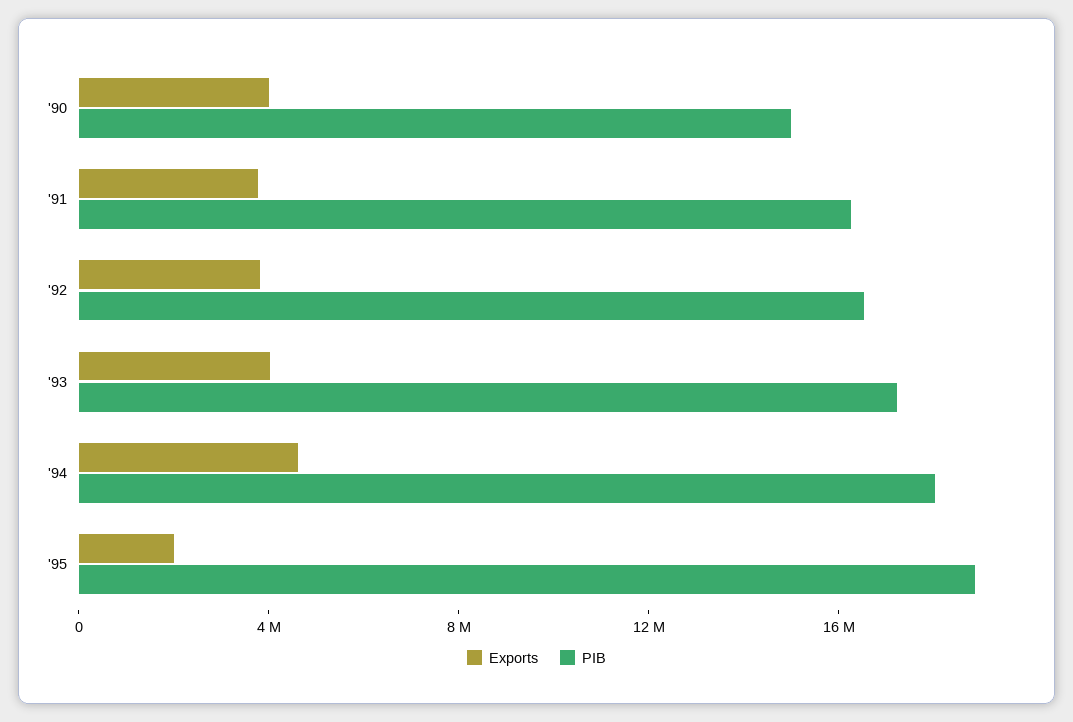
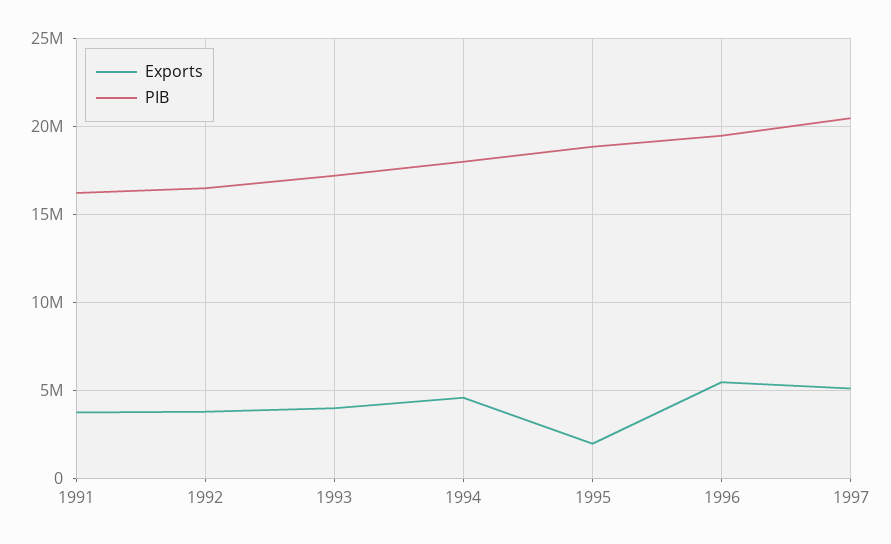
Exports, '90: 4000000 -> none
PIB, '90: 15000000 -> none
Exports, 1996: none -> 5500000
PIB, 1996: none -> 19500000
Exports, 1997: none -> 5000000
PIB, 1997: none -> 20500000

